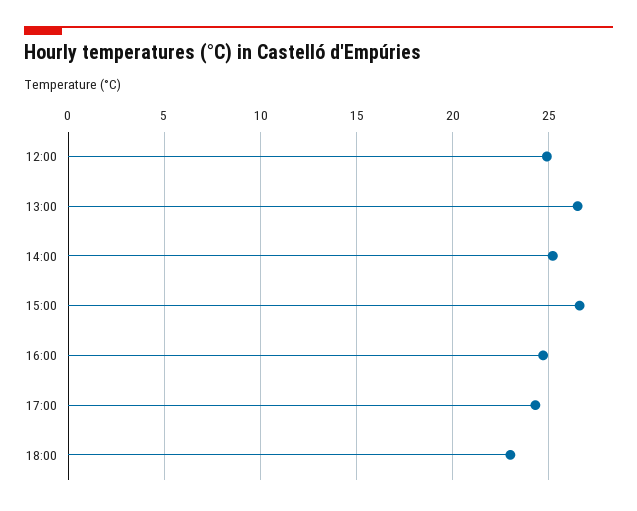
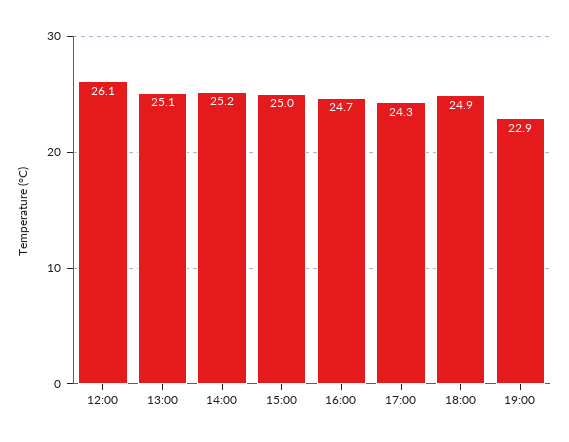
12:00: 25 -> 26.1
13:00: 26.5 -> 25.1
15:00: 26.5 -> 25
18:00: 23 -> 24.9
19:00: none -> 22.9

